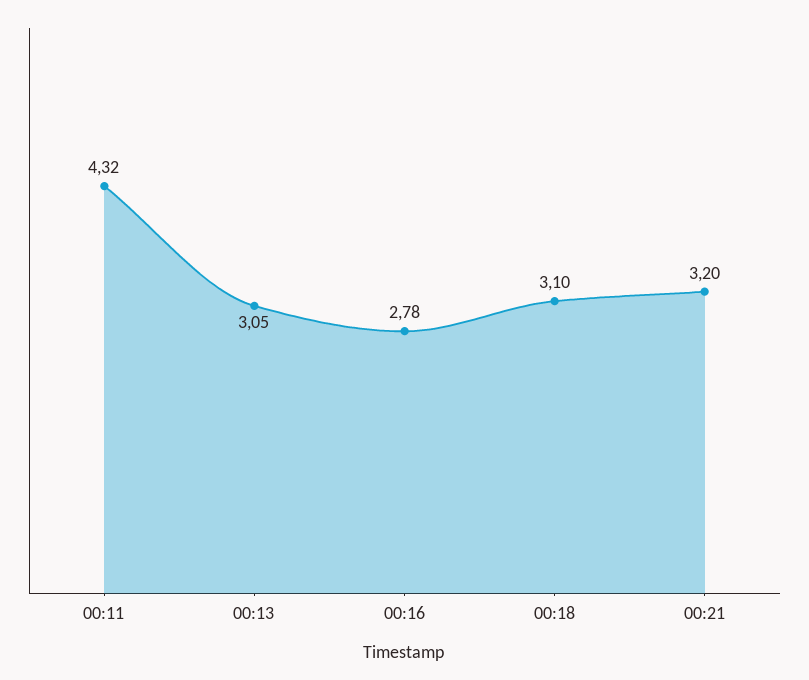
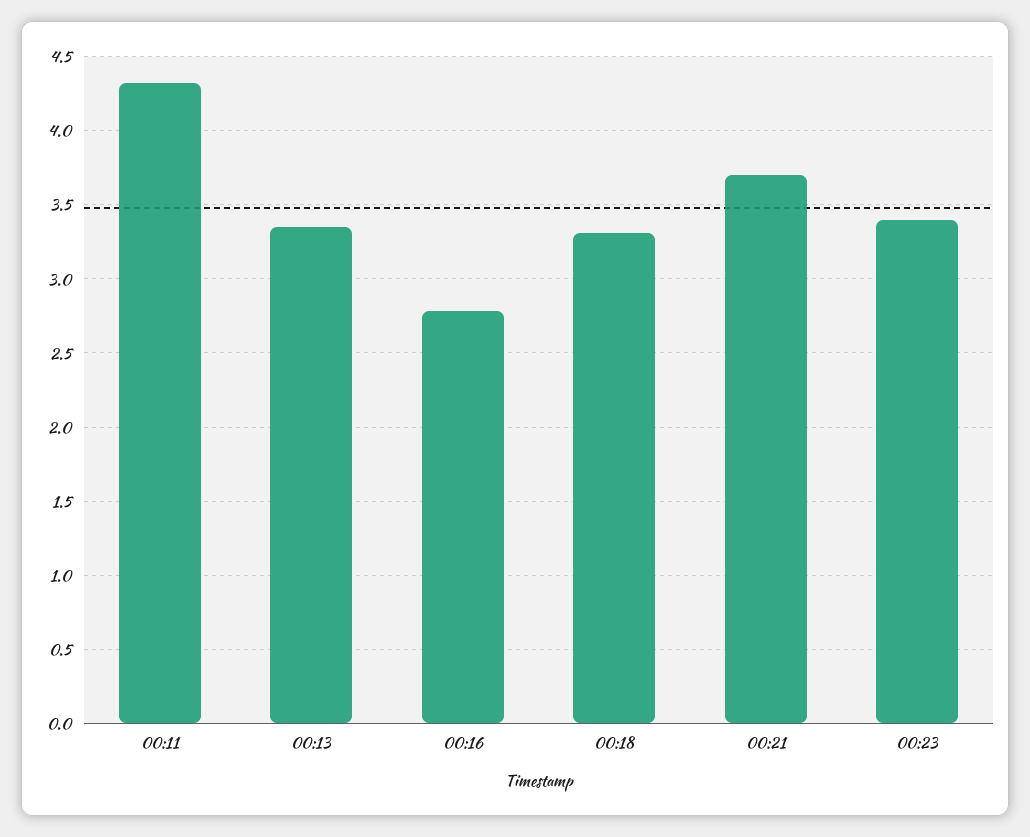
00:13: 3.05 -> 3.35
00:18: 3.1 -> 3.3
00:21: 3.2 -> 3.7
00:23: none -> 3.4

